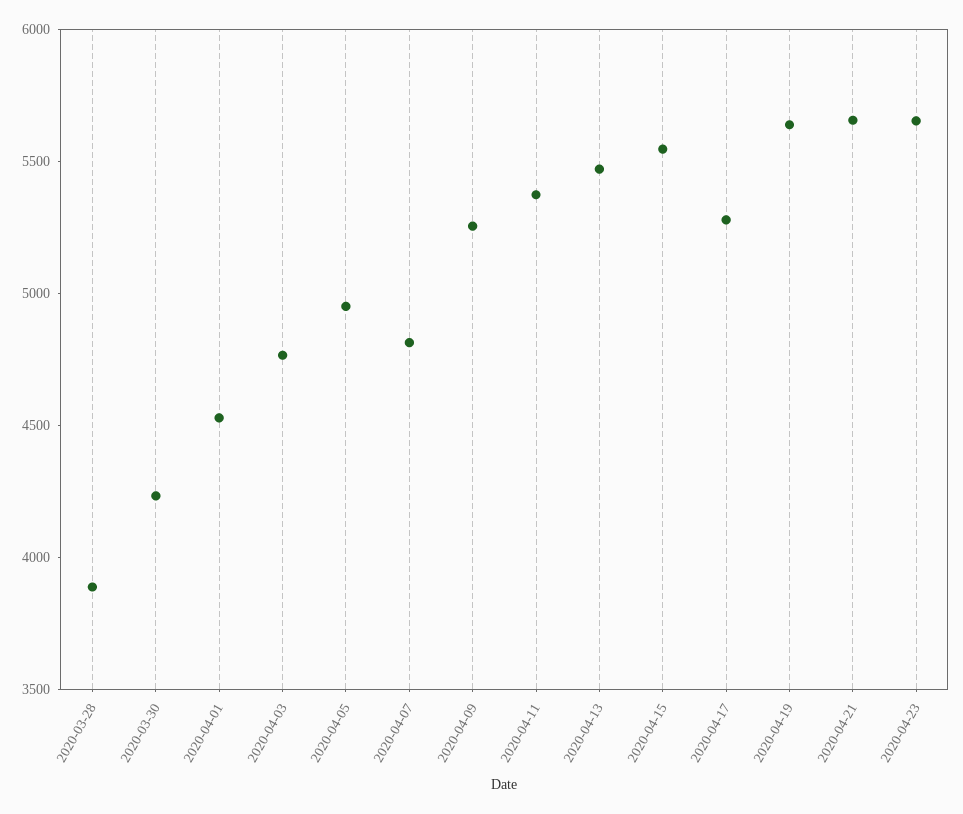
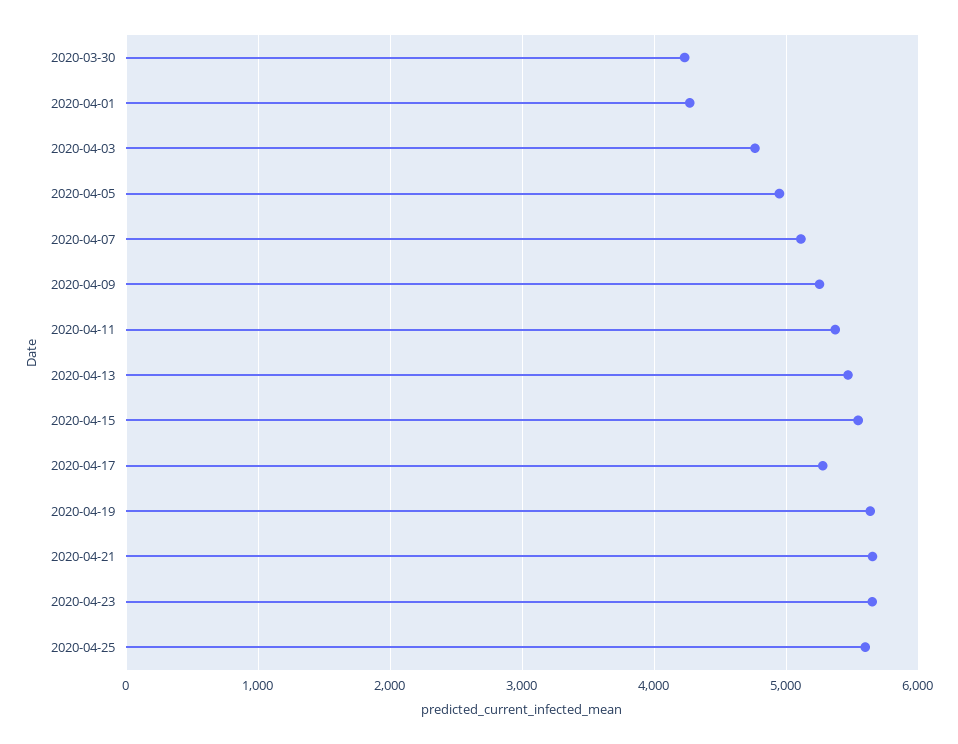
2020-03-28: 3900 -> none
2020-04-01: 4500 -> 4300
2020-04-07: 4800 -> 5100
2020-04-25: none -> 5600

